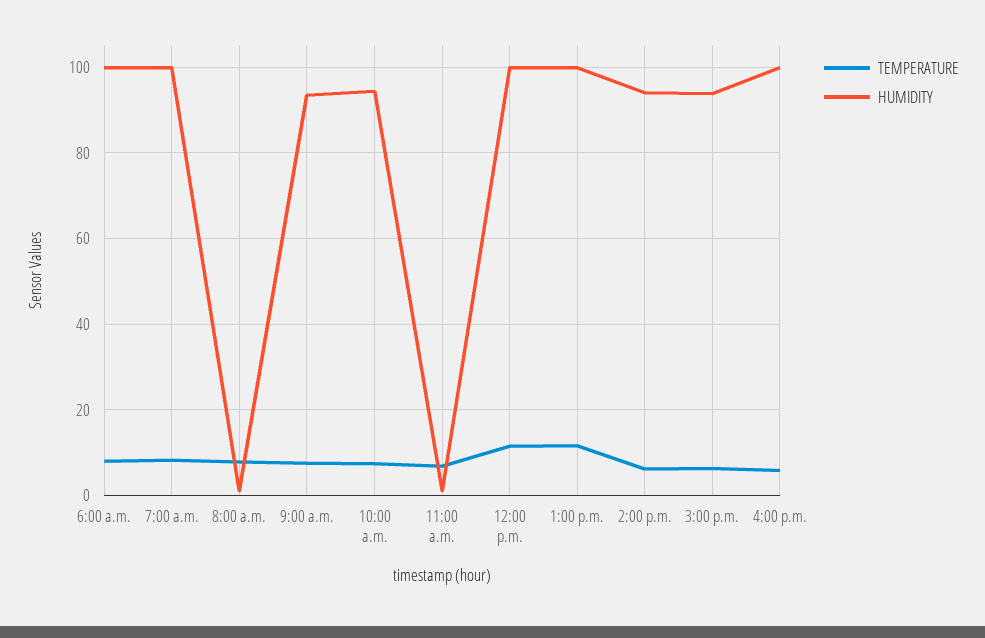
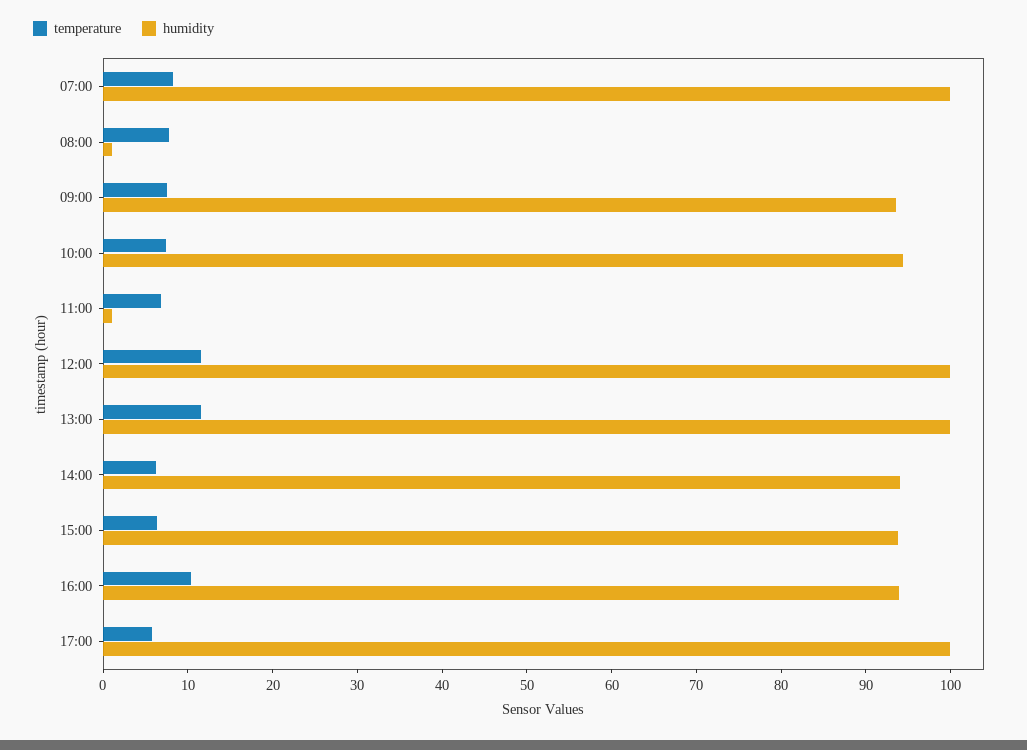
TEMPERATURE, 6:00 a.m.: 8 -> none
HUMIDITY, 6:00 a.m.: 100 -> none
TEMPERATURE, 4:00 p.m.: 6 -> 10
HUMIDITY, 4:00 p.m.: 100 -> 94
TEMPERATURE, 17:00: none -> 6
HUMIDITY, 17:00: none -> 100

